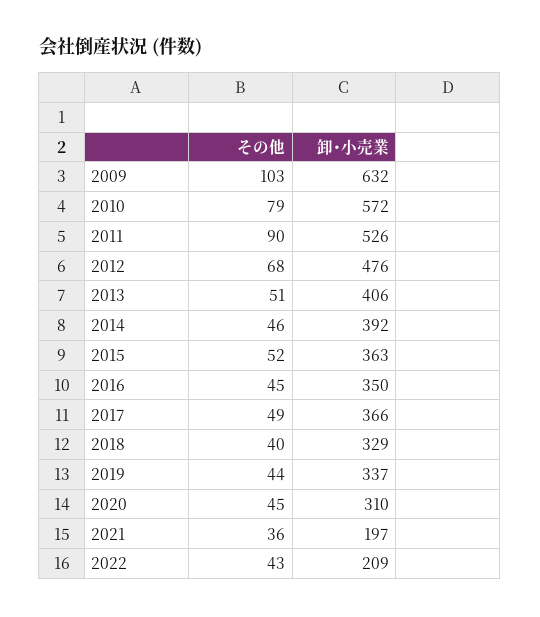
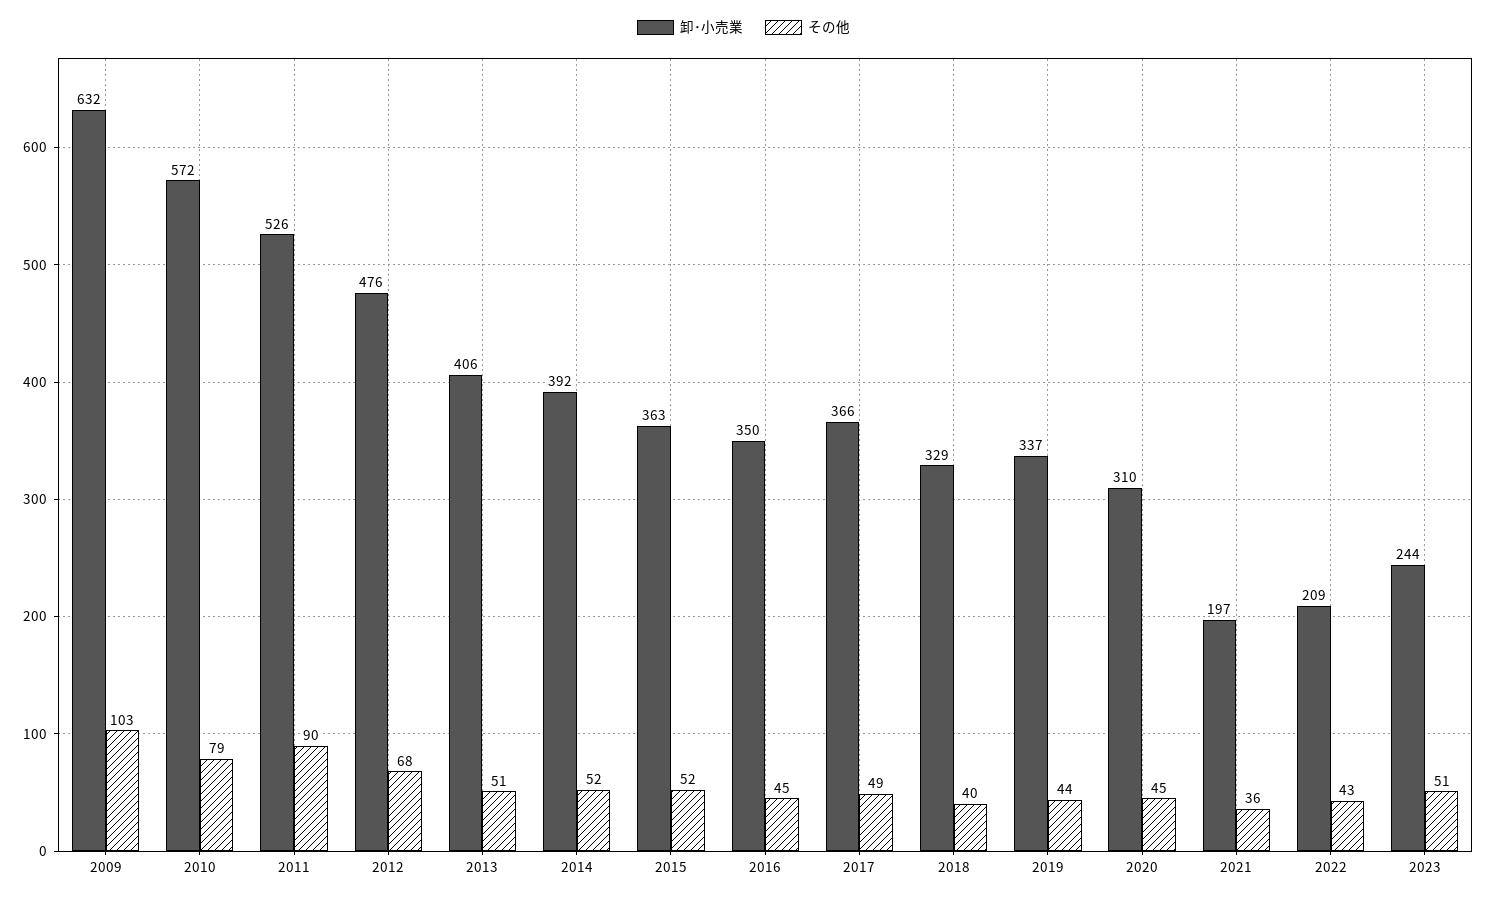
その他, 2014: 46 -> 52
卸･小売業, 2023: none -> 244
その他, 2023: none -> 51

